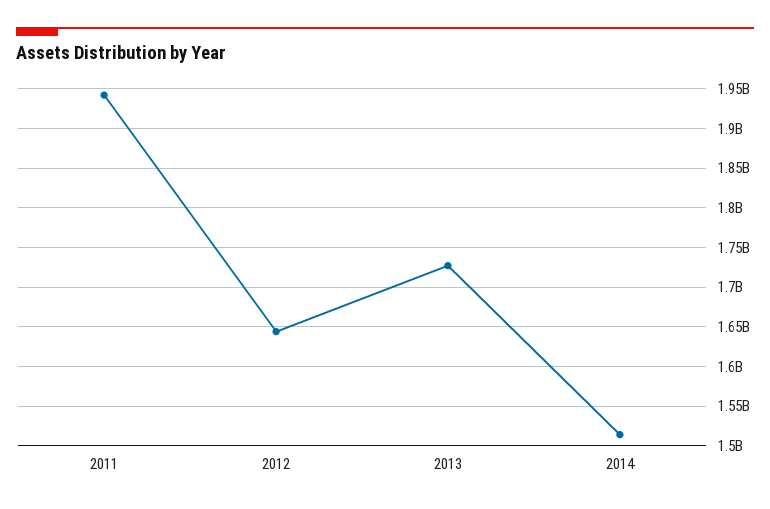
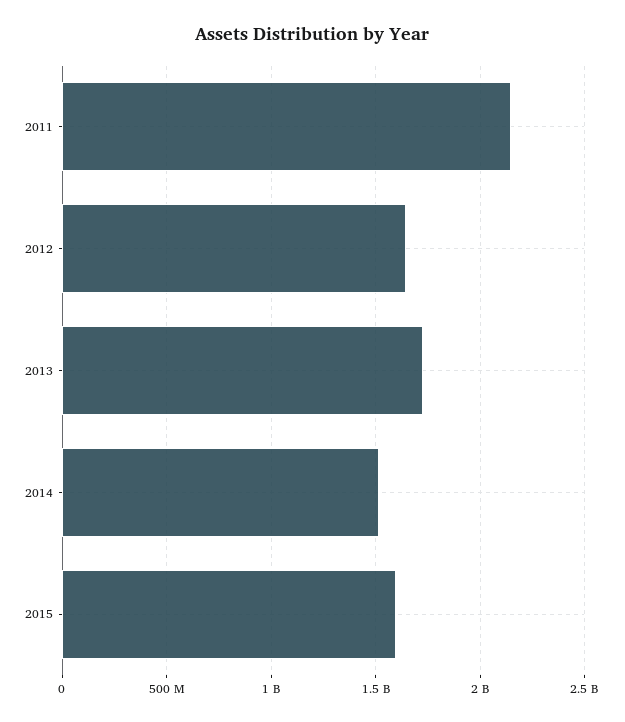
2011: 1940000000 -> 2150000000
2015: none -> 1600000000

